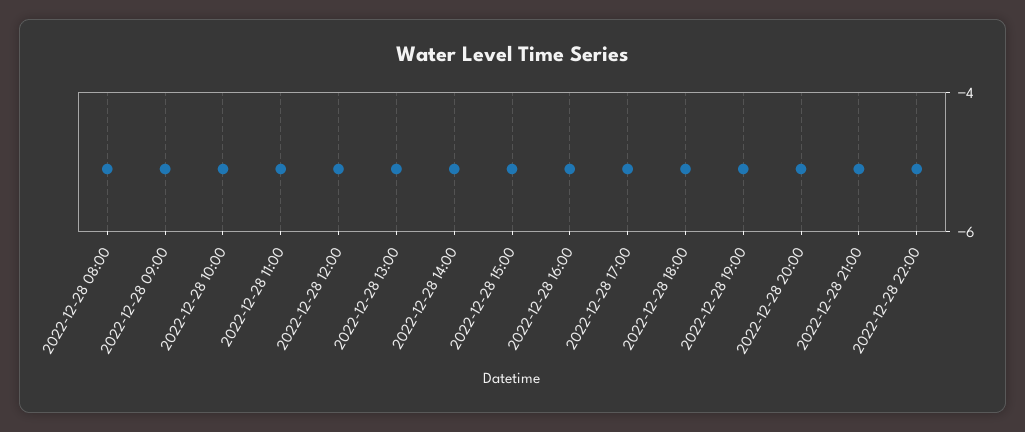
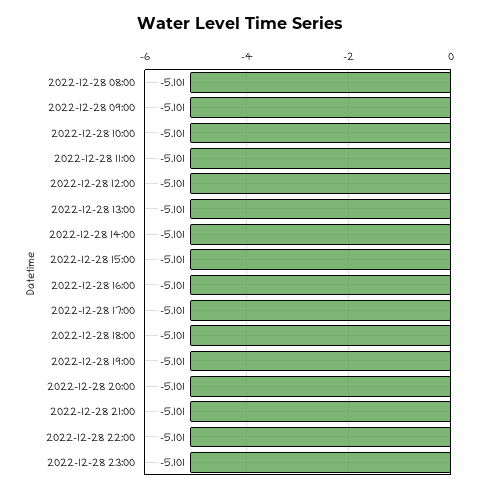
2022-12-28 23:00: none -> -5.101

